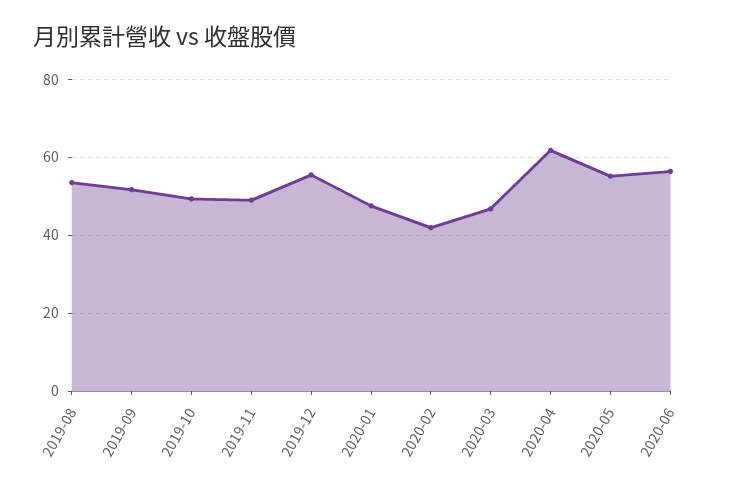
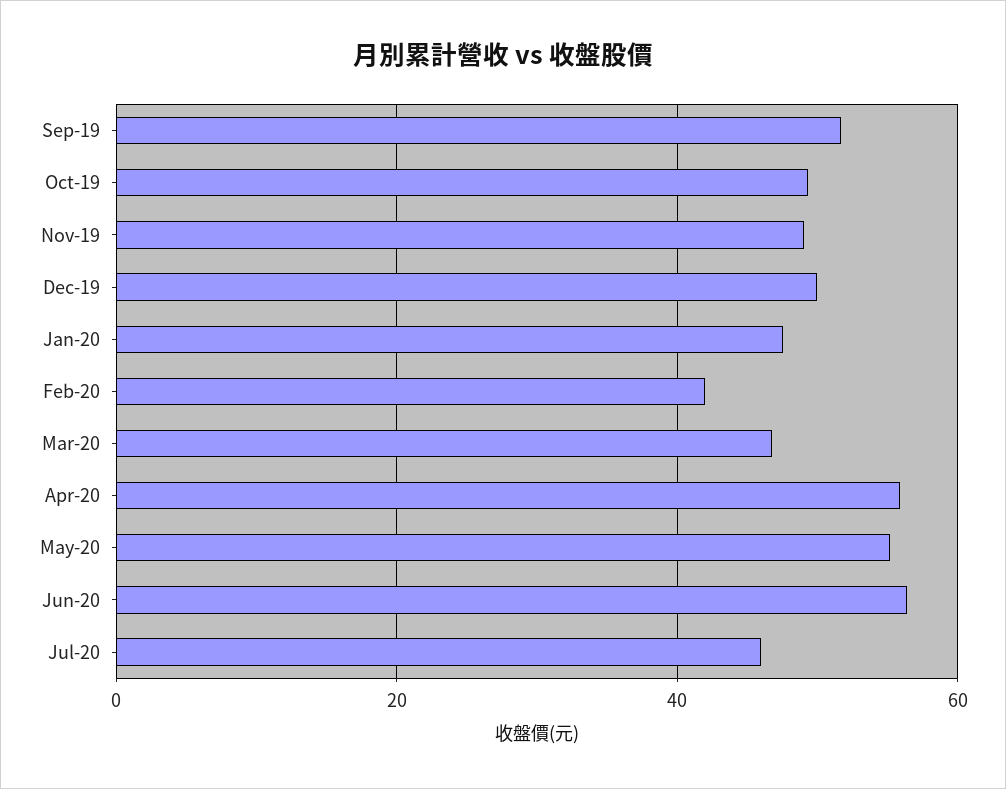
2019-08: 54 -> none
2019-12: 56 -> 50
2020-04: 62 -> 56
Jul-20: none -> 46

